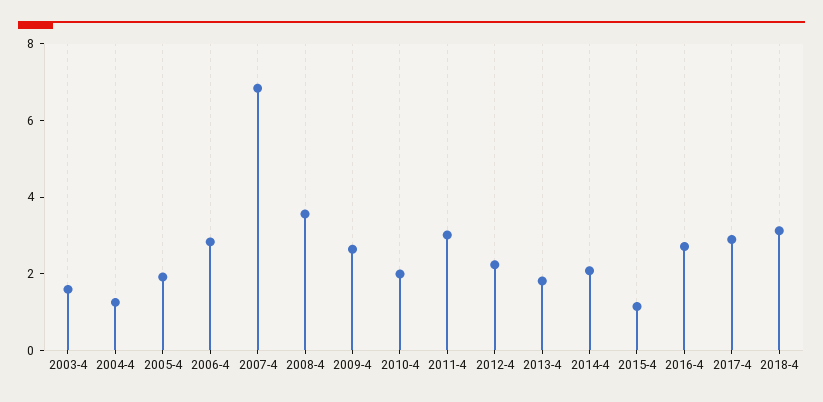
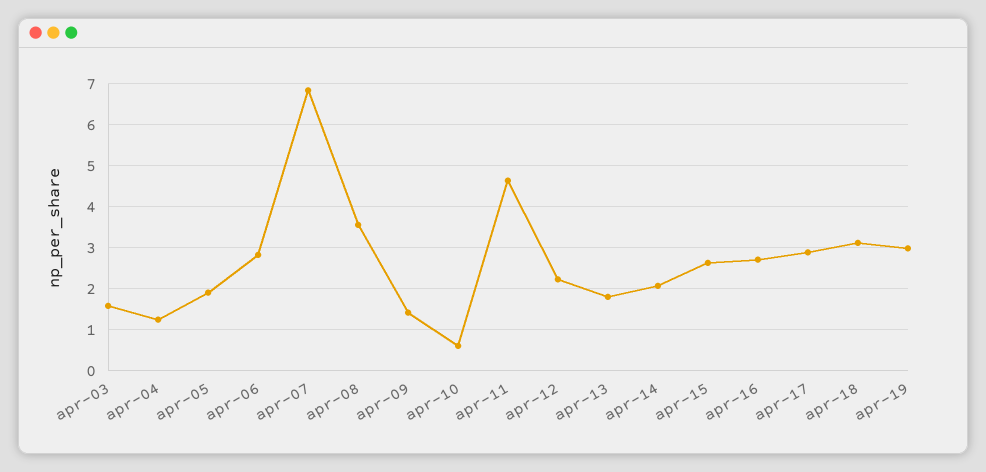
2009-4: 2.5 -> 1.4
2010-4: 2 -> 0.6
2011-4: 3 -> 4.6
2015-4: 1 -> 2.6
apr-19: none -> 3

